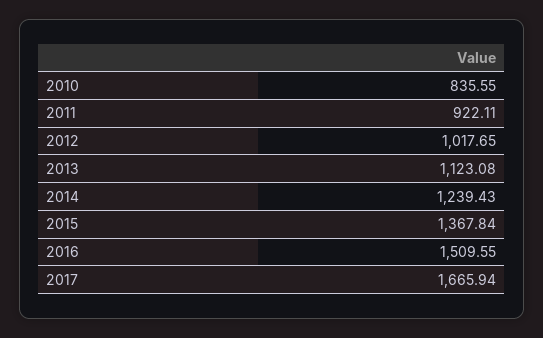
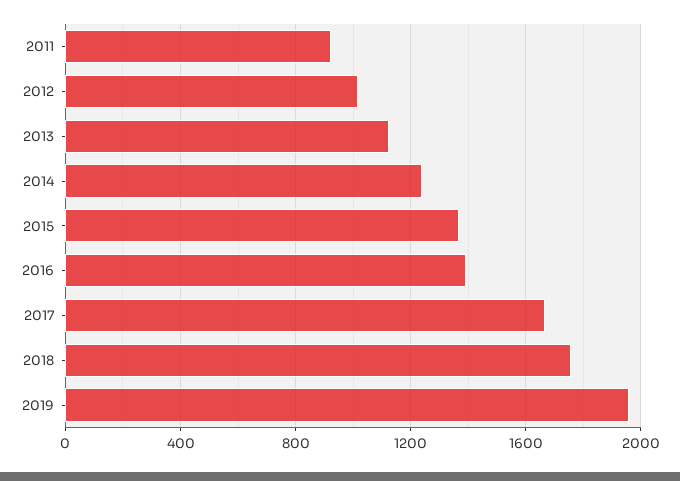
2010: 835.55 -> none
2016: 1509.55 -> 1400
2018: none -> 1750
2019: none -> 1950

